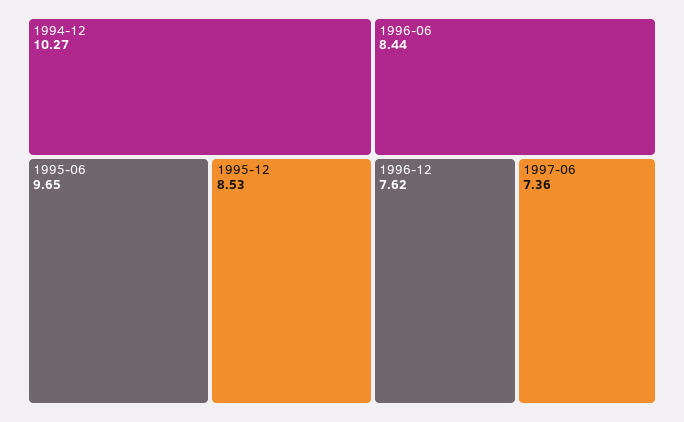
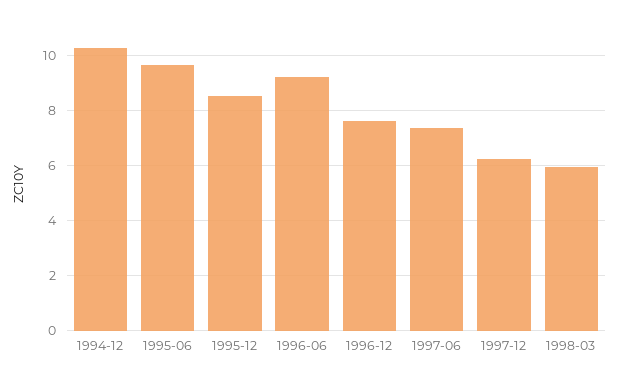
1996-06: 8.44 -> 9.25
1997-12: none -> 6.25
1998-03: none -> 6

